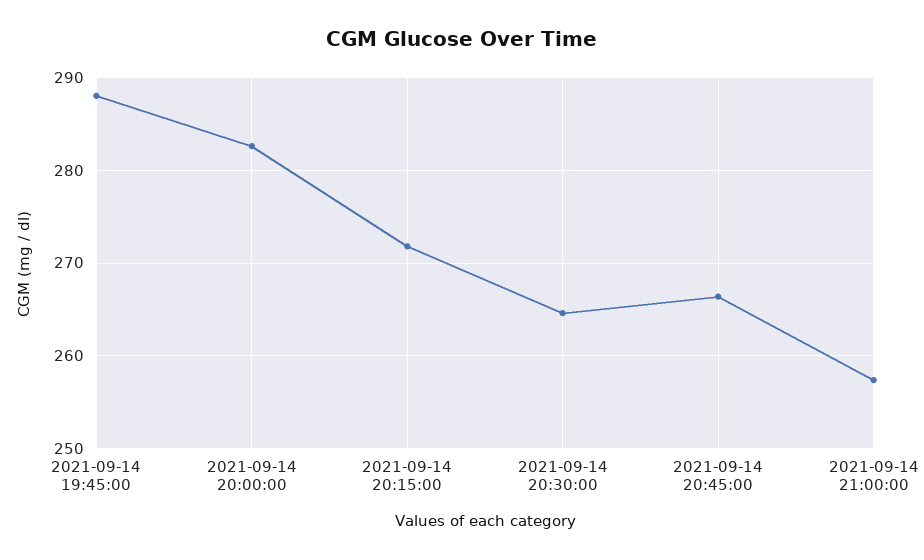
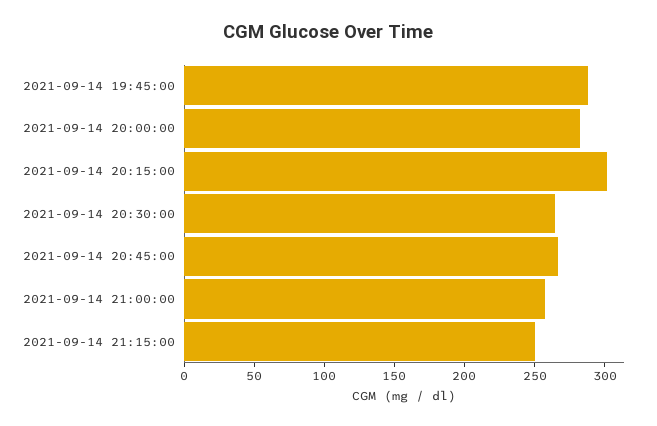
2021-09-14 20:15:00: 272 -> 300
2021-09-14 21:15:00: none -> 250

